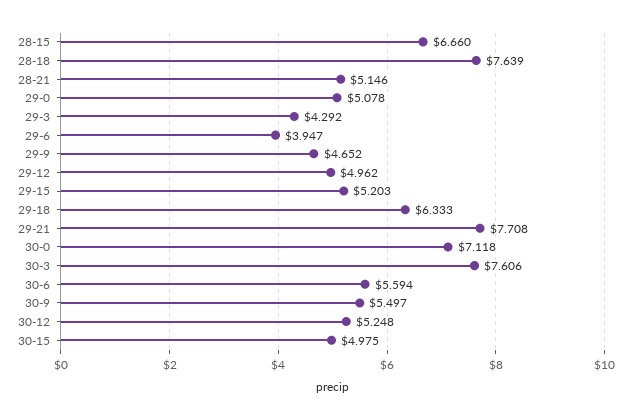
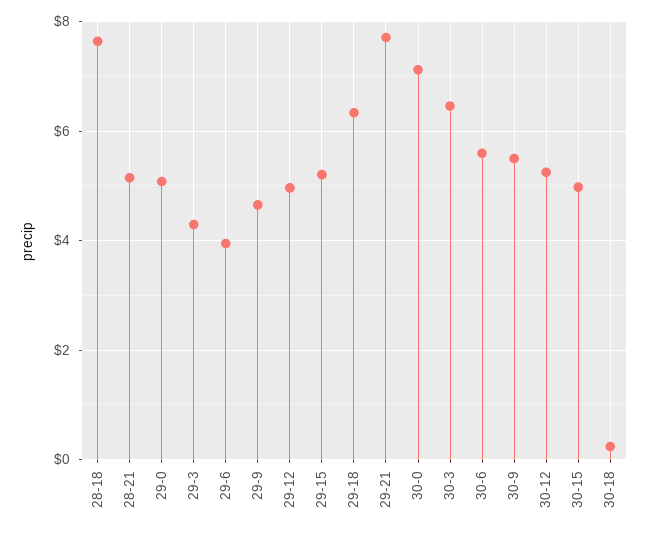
28-15: 6.66 -> none
30-3: 7.606 -> 6.4
30-18: none -> 0.2

